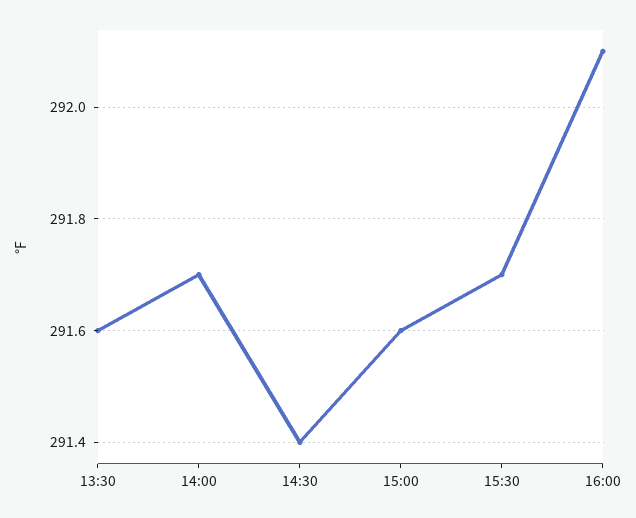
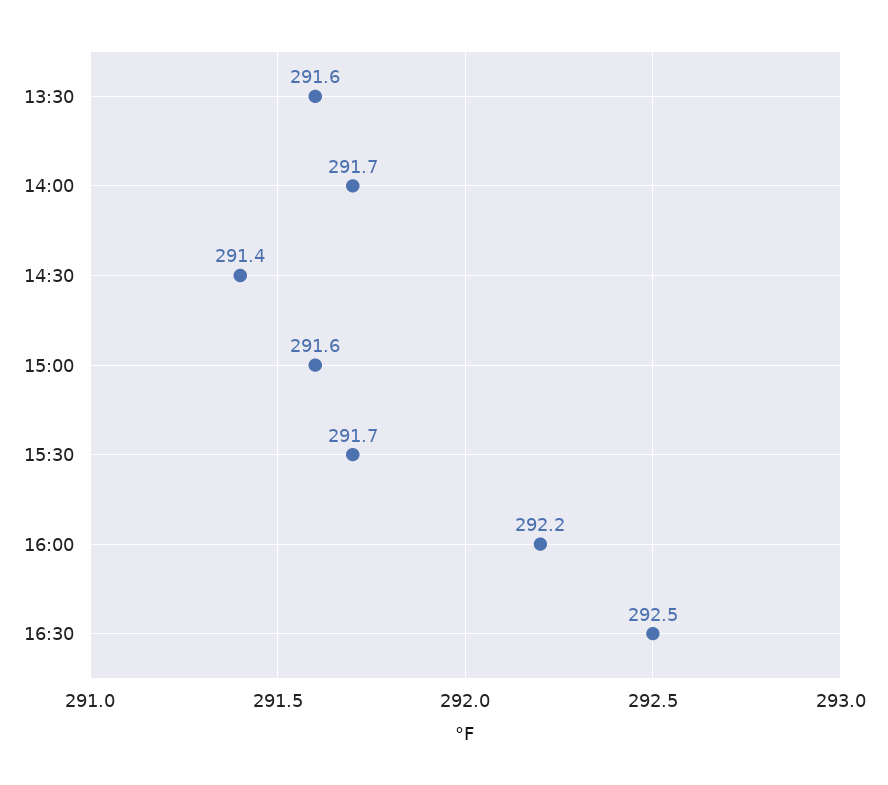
16:00: 292.1 -> 292.2
16:30: none -> 292.5

